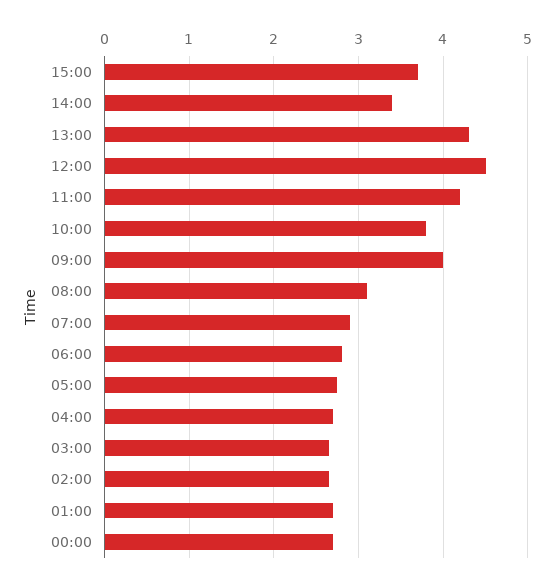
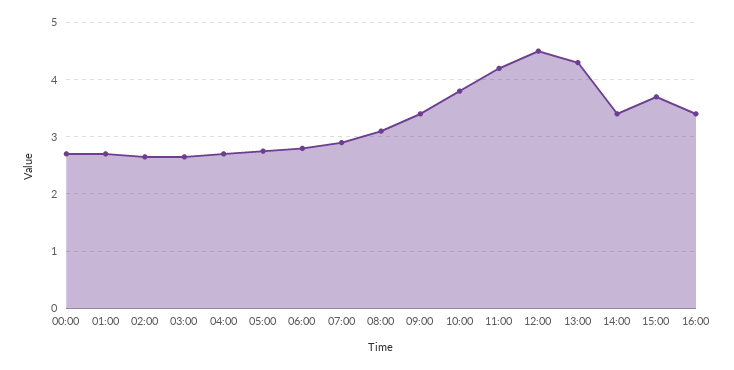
09:00: 4 -> 3.4
16:00: none -> 3.4

